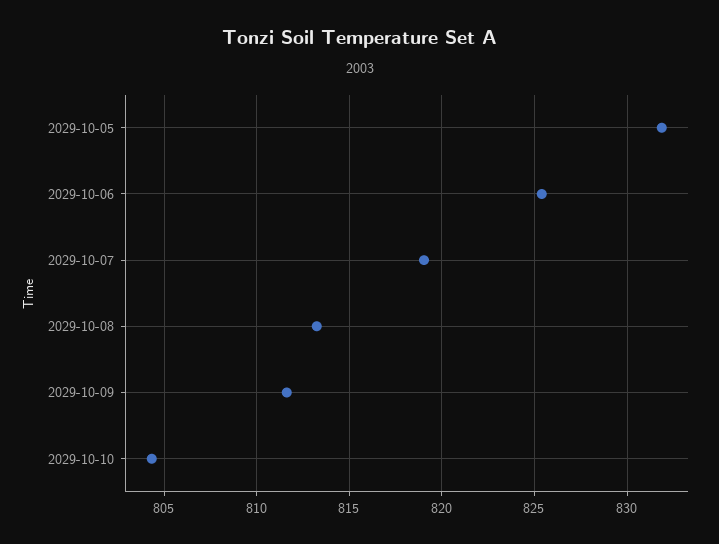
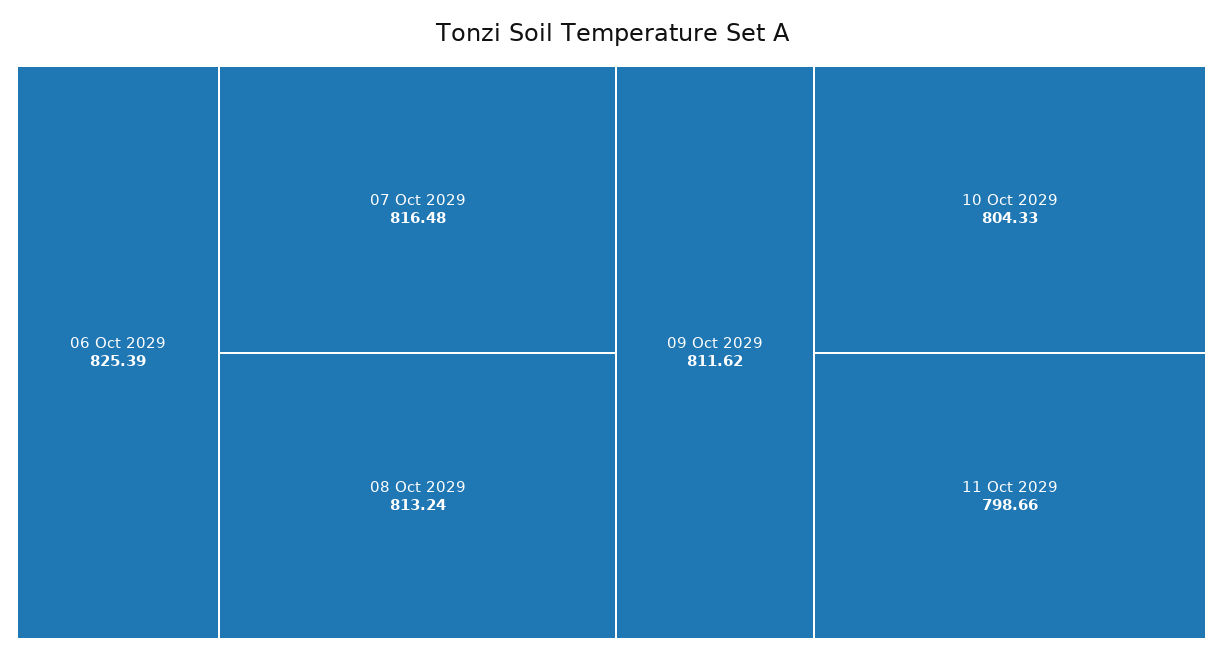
2029-10-05: 832 -> none
2029-10-07: 819 -> 816.48
11 Oct 2029: none -> 798.66

